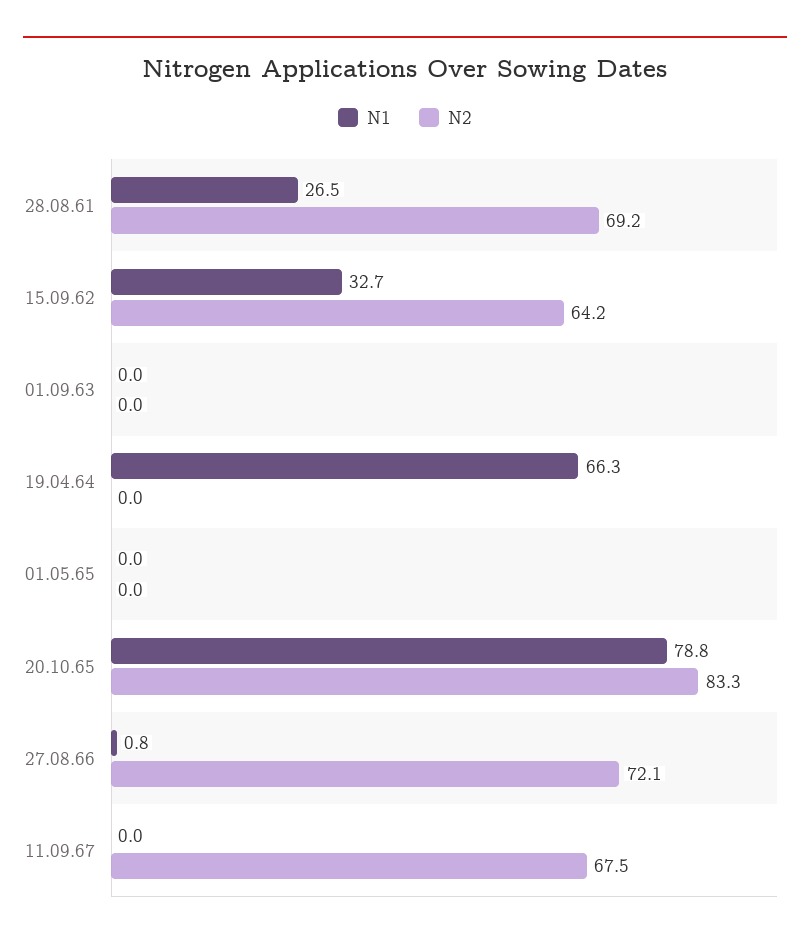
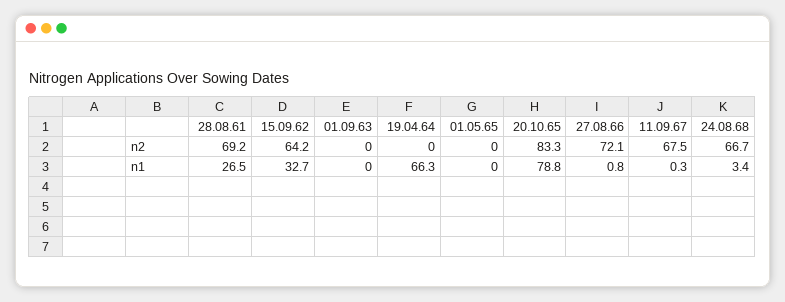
N1, 11.09.67: 0 -> 0.3
N2, 24.08.68: none -> 66.7
N1, 24.08.68: none -> 3.4

